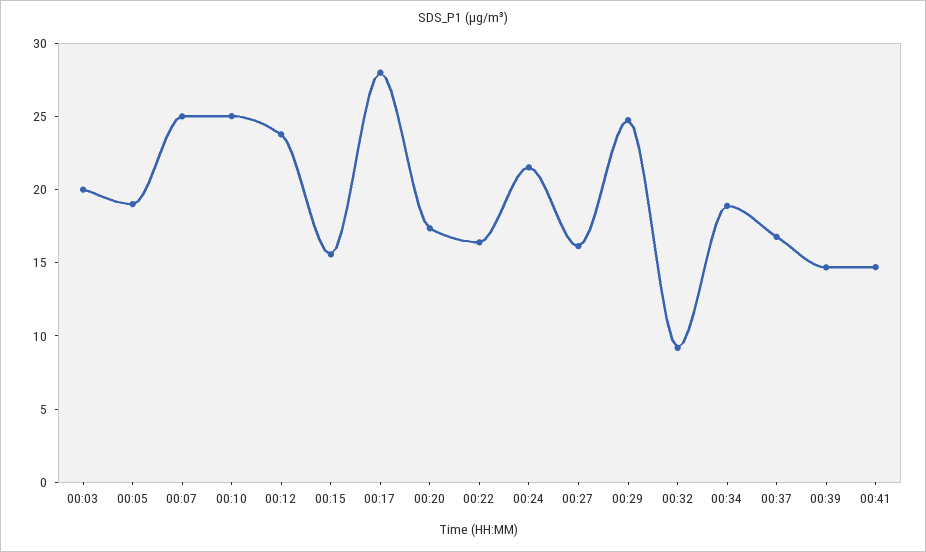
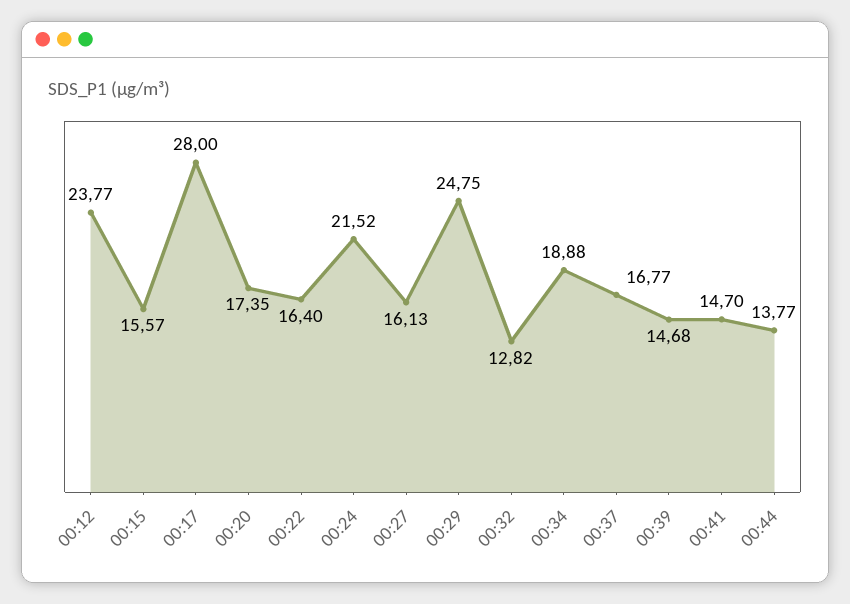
00:03: 20 -> none
00:05: 19 -> none
00:07: 25 -> none
00:10: 25 -> none
00:32: 9 -> 12.82
00:44: none -> 13.77

